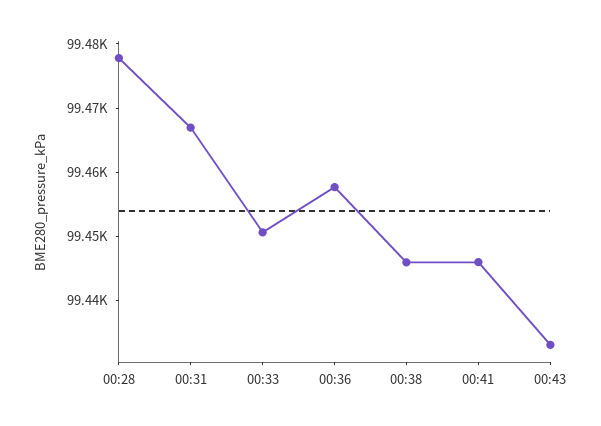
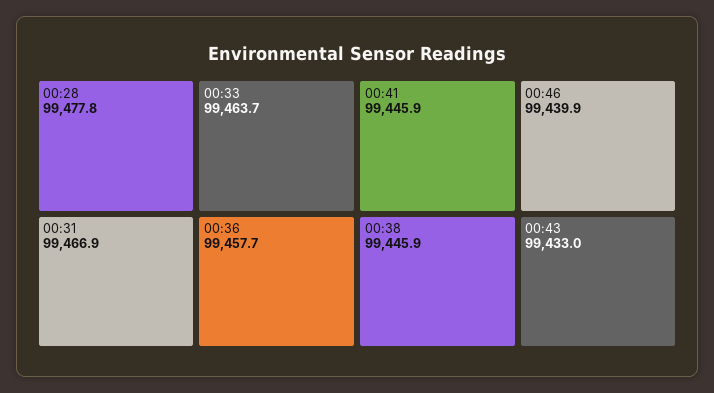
00:33: 99450 -> 99463.7
00:46: none -> 99439.9

